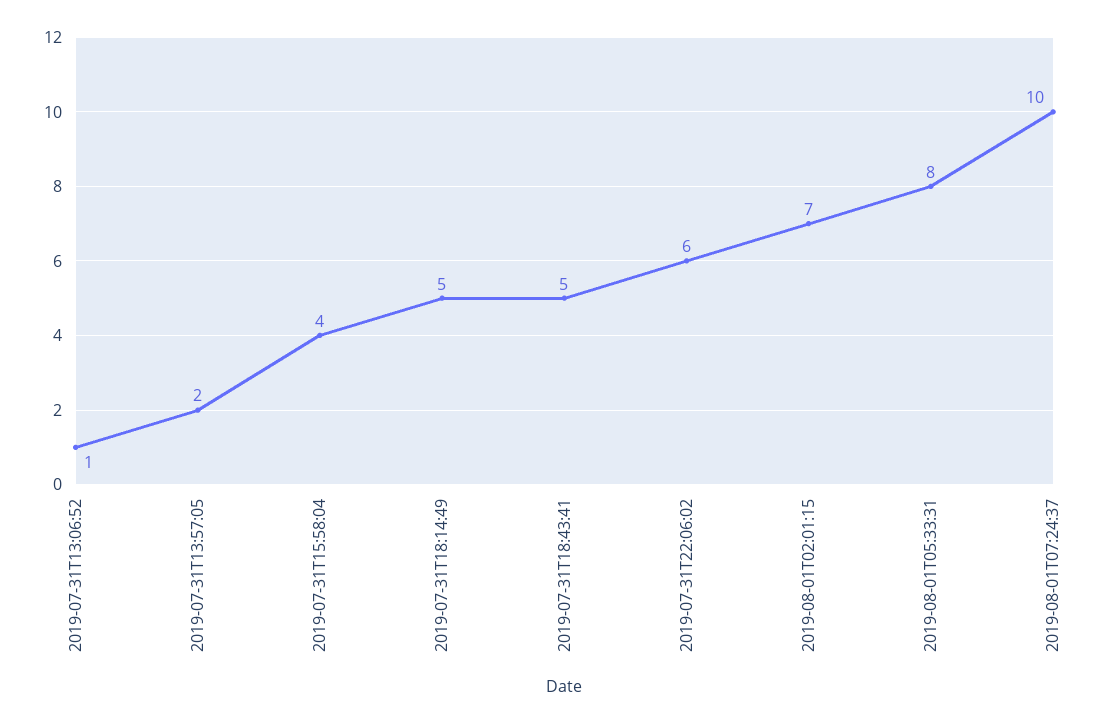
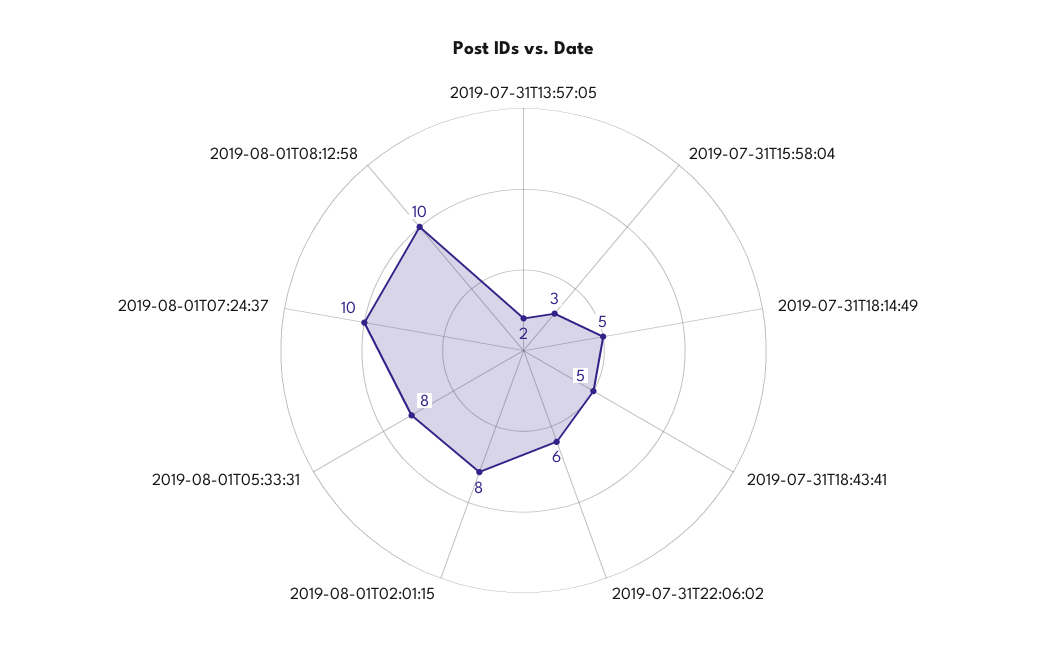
2019-07-31T13:06:52: 1 -> none
2019-07-31T15:58:04: 4 -> 3
2019-08-01T02:01:15: 7 -> 8
2019-08-01T08:12:58: none -> 10

